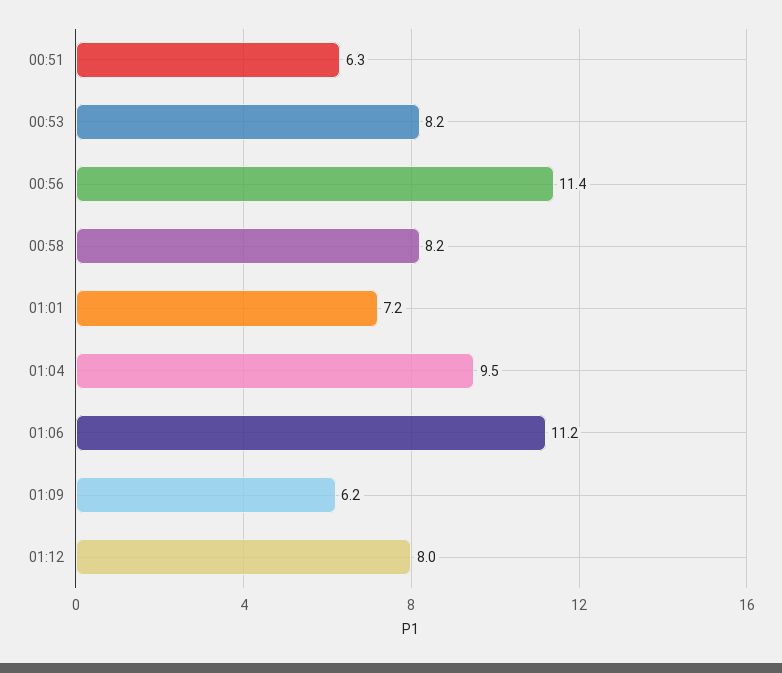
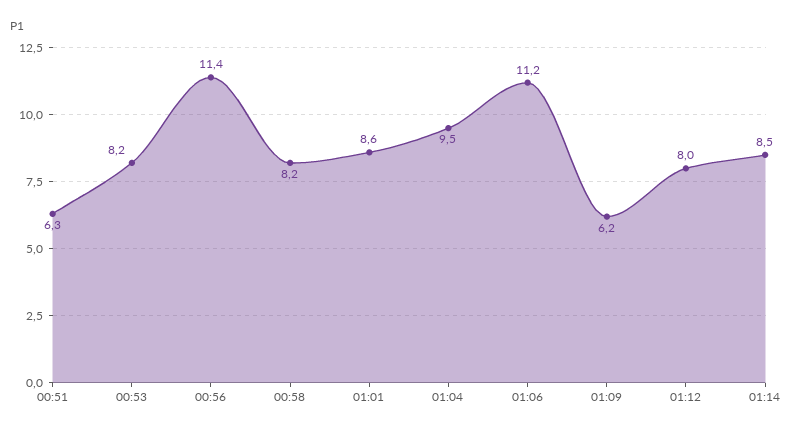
01:01: 7.2 -> 8.6
01:14: none -> 8.5

